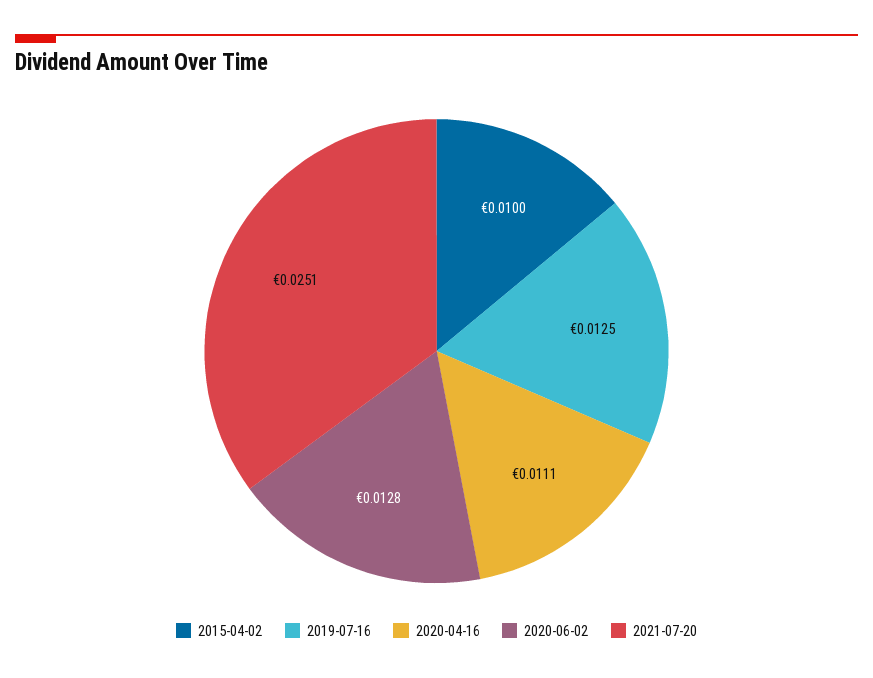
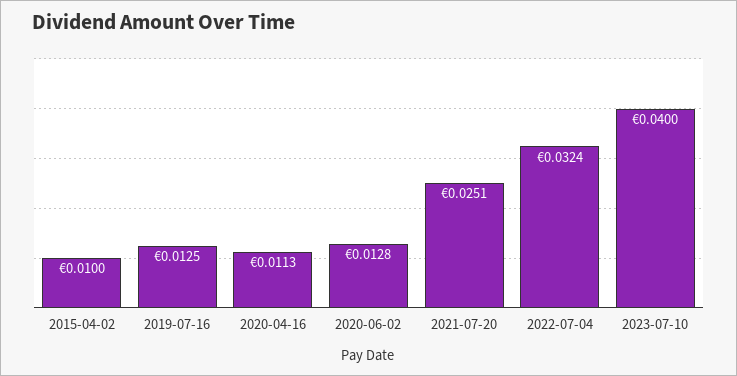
2020-04-16: 0.0111 -> 0.0113
2022-07-04: none -> 0.0324
2023-07-10: none -> 0.04

